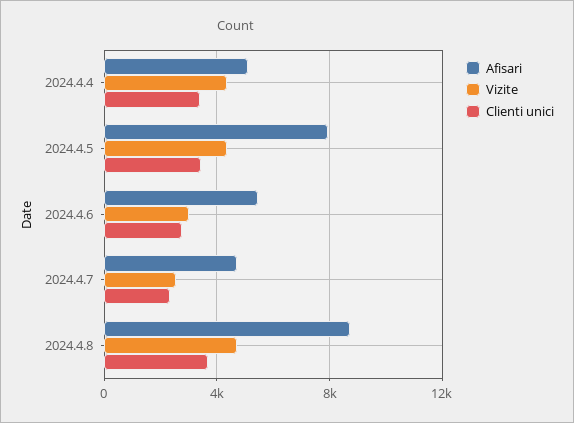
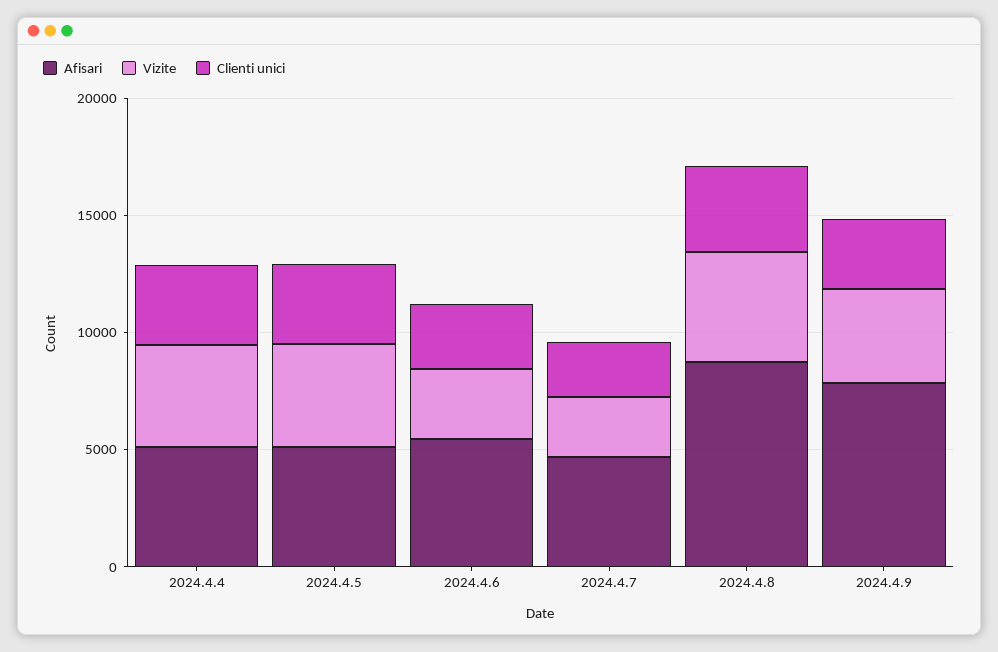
Afisari, 2024.4.5: 8000 -> 5000
Afisari, 2024.4.9: none -> 8000
Vizite, 2024.4.9: none -> 4000
Clienti unici, 2024.4.9: none -> 3000

